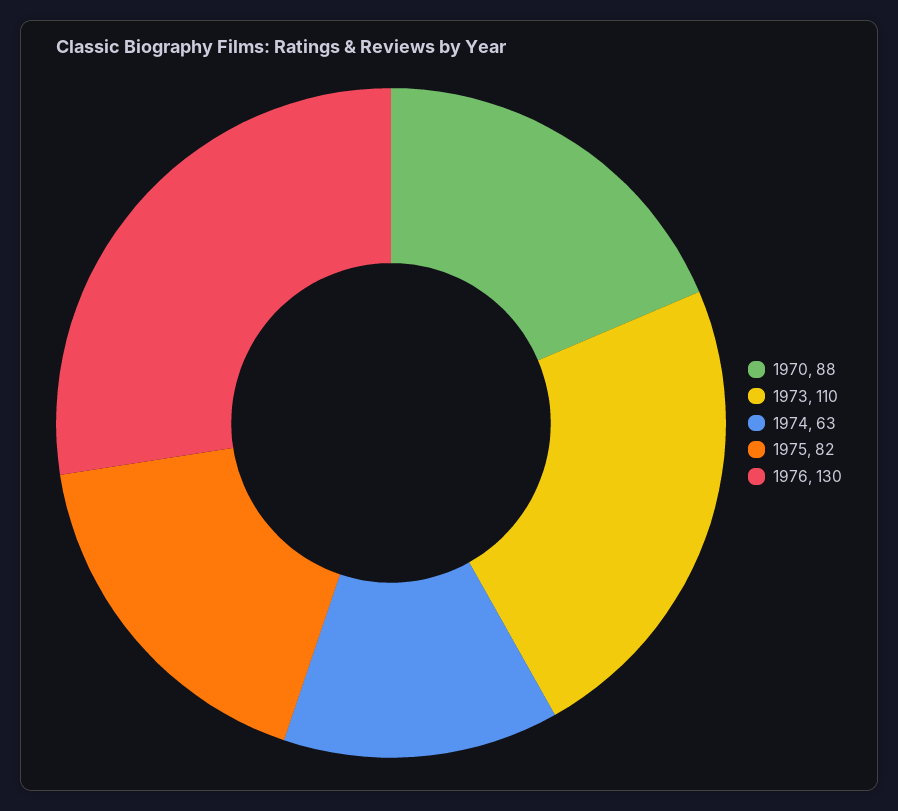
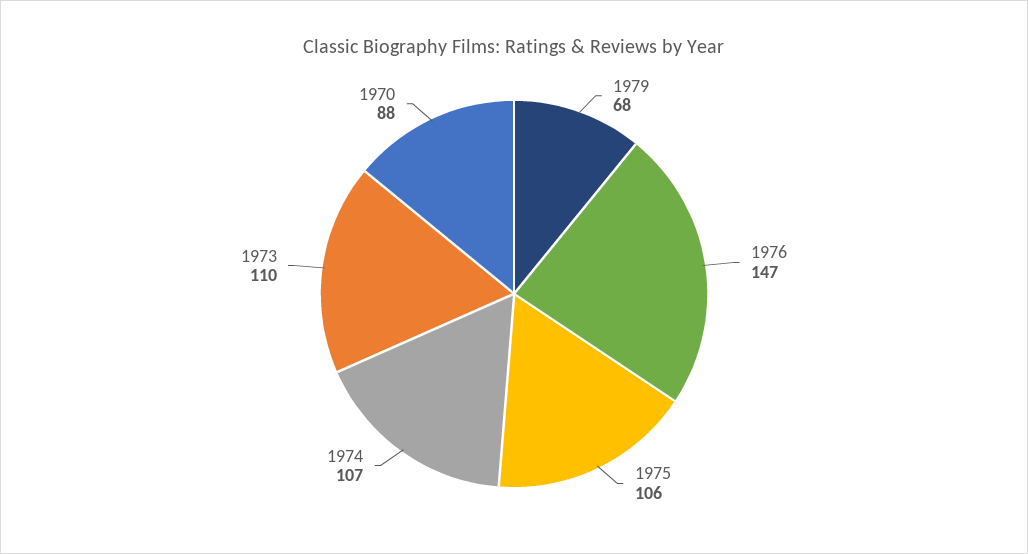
1974: 63 -> 107
1975: 82 -> 106
1976: 130 -> 147
1979: none -> 68

